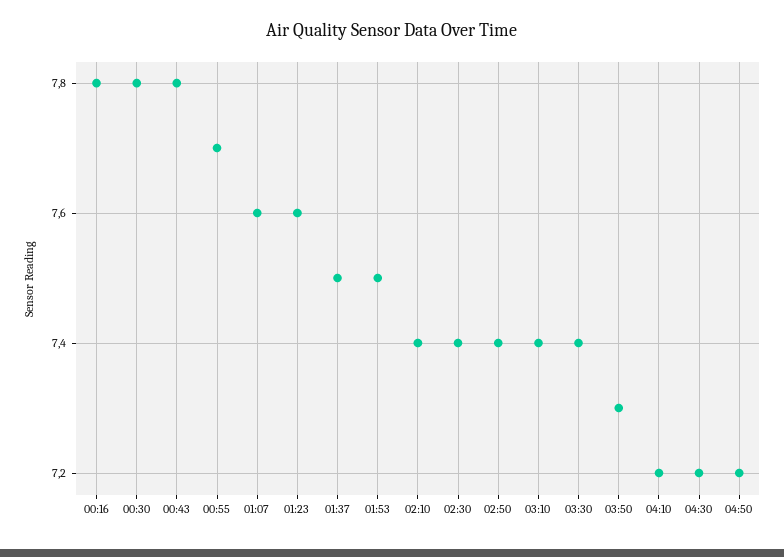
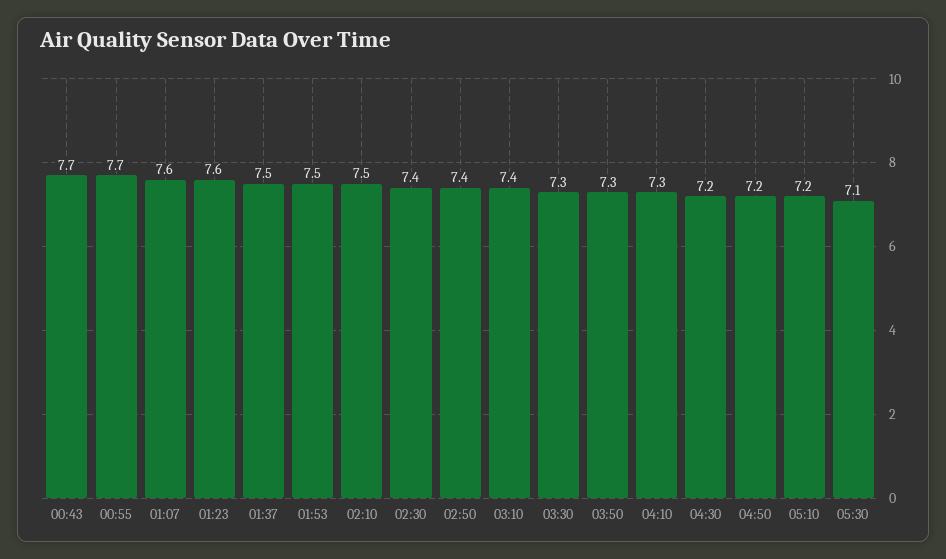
00:16: 7.8 -> none
00:30: 7.8 -> none
00:43: 7.8 -> 7.7
02:10: 7.4 -> 7.5
03:30: 7.4 -> 7.3
04:10: 7.2 -> 7.3
05:10: none -> 7.2
05:30: none -> 7.1

